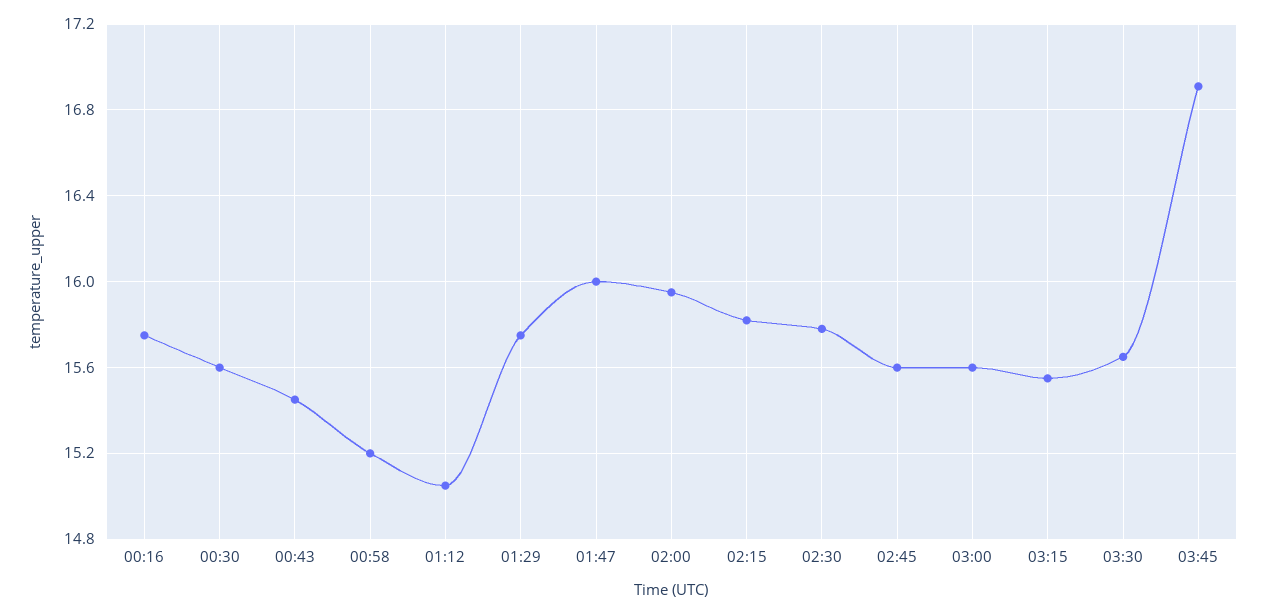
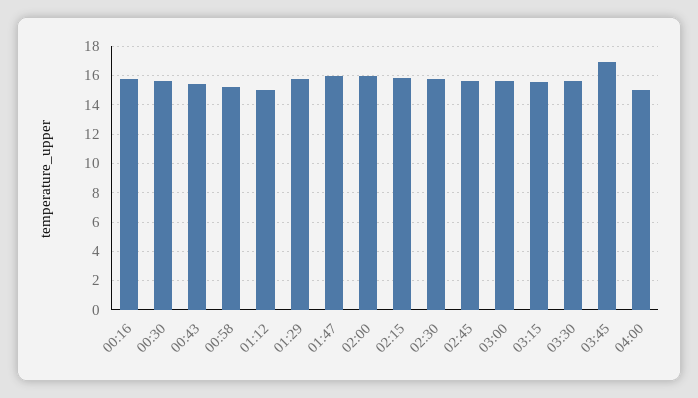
04:00: none -> 15

